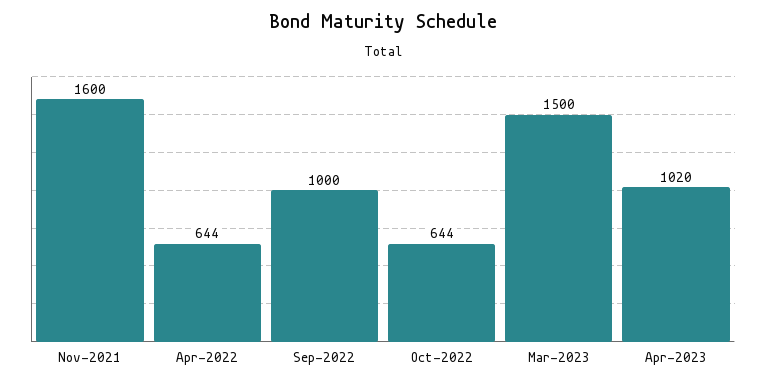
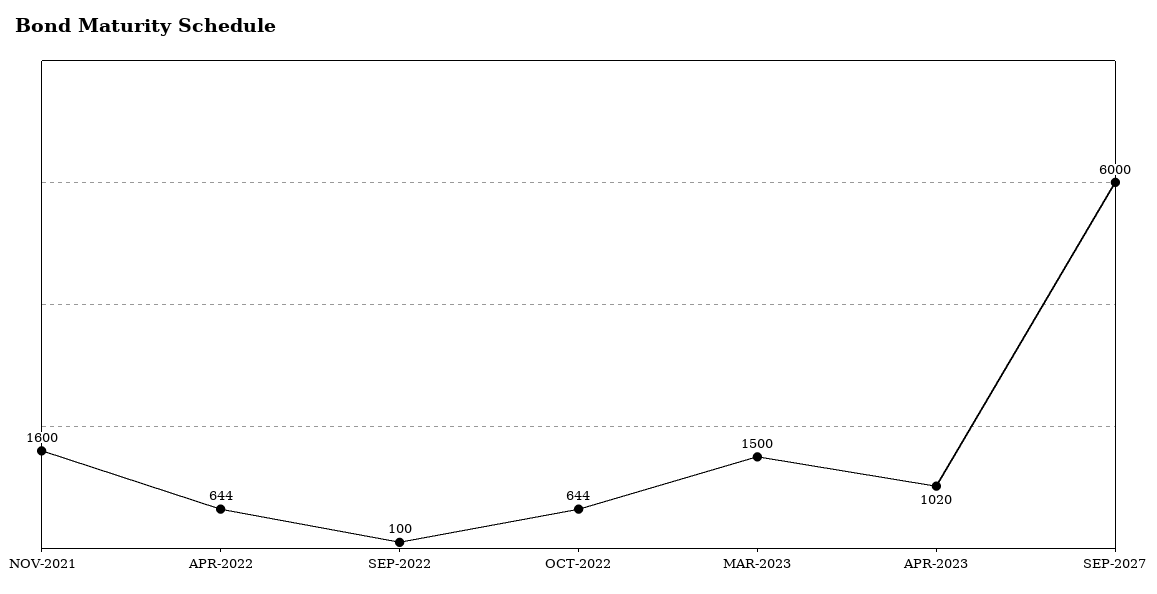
Sep-2022: 1000 -> 100
SEP-2027: none -> 6000

